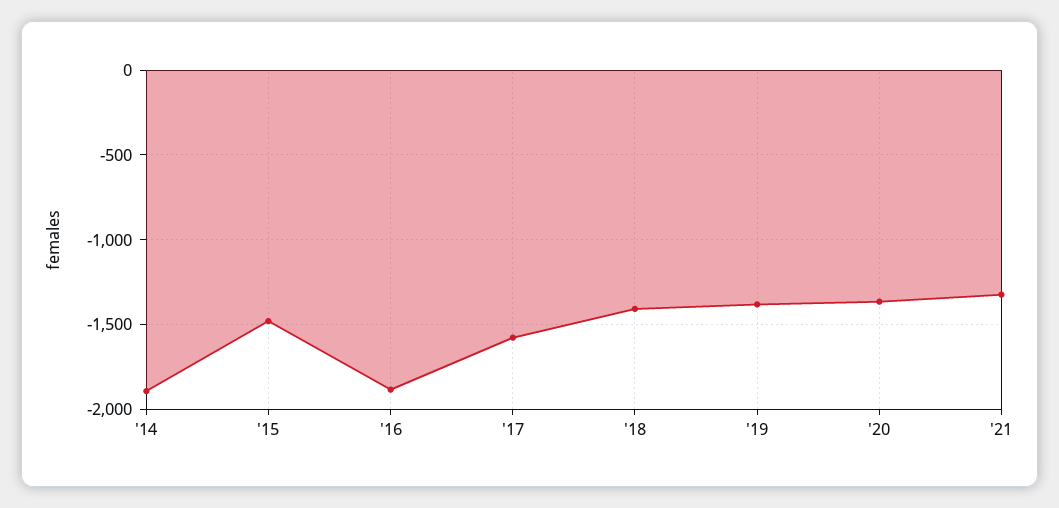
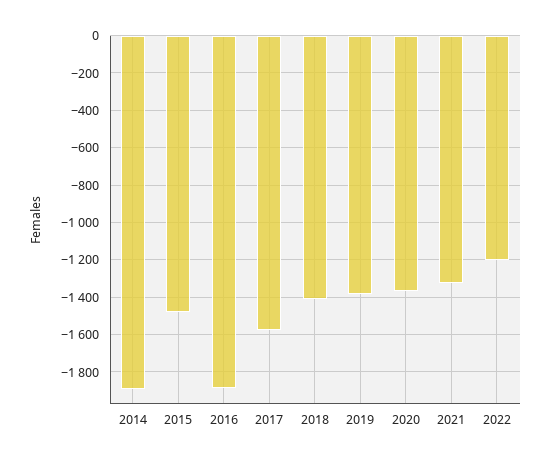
2022: none -> -1200

